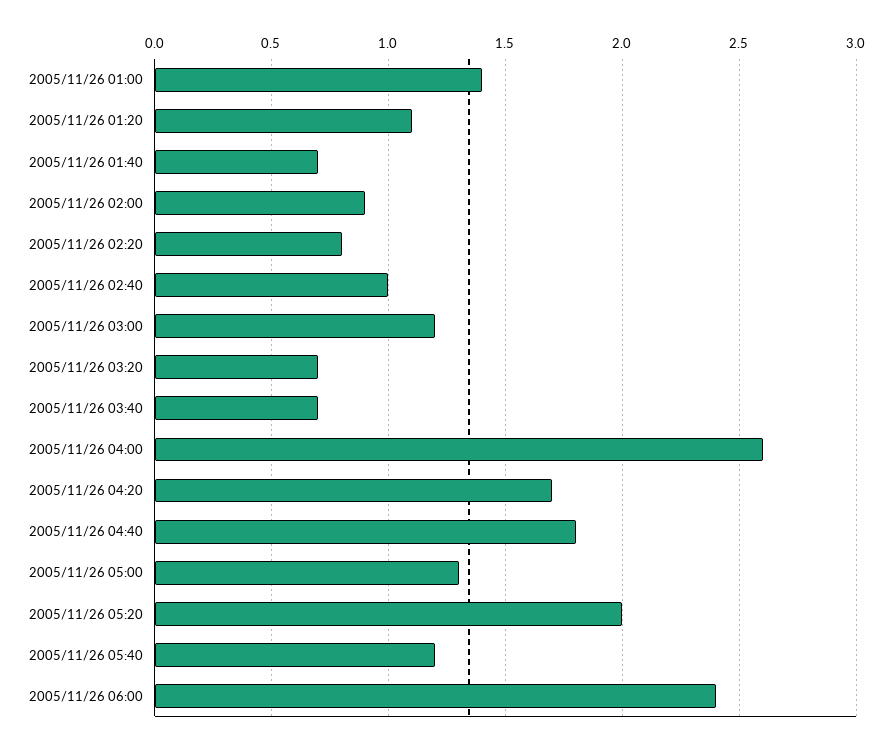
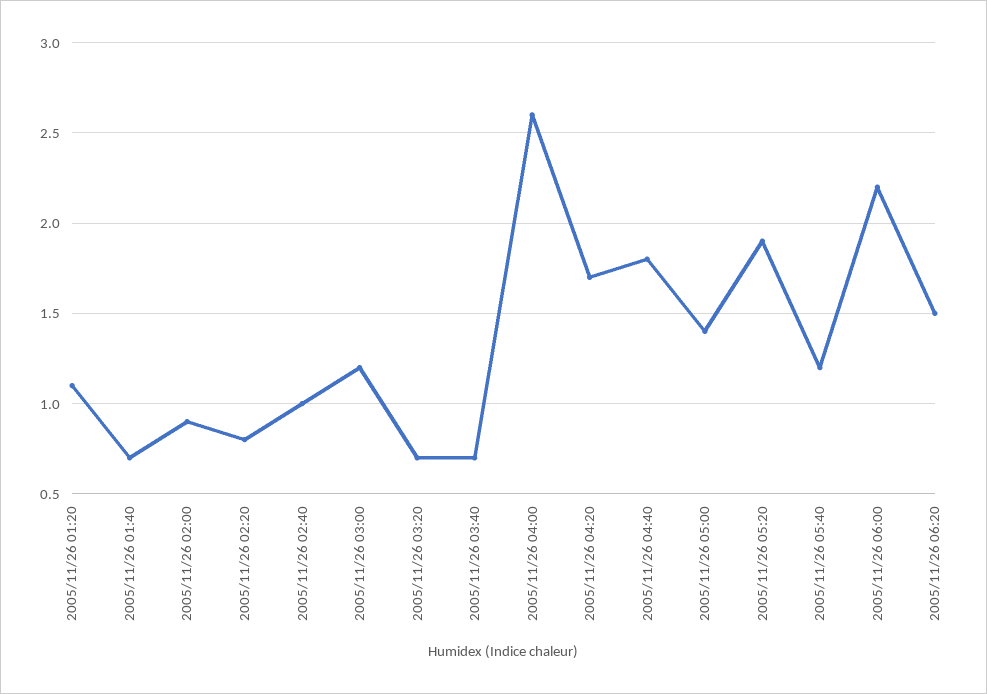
2005/11/26 01:00: 1.4 -> none
2005/11/26 05:00: 1.3 -> 1.4
2005/11/26 05:20: 2 -> 1.9
2005/11/26 06:00: 2.4 -> 2.2
2005/11/26 06:20: none -> 1.5

